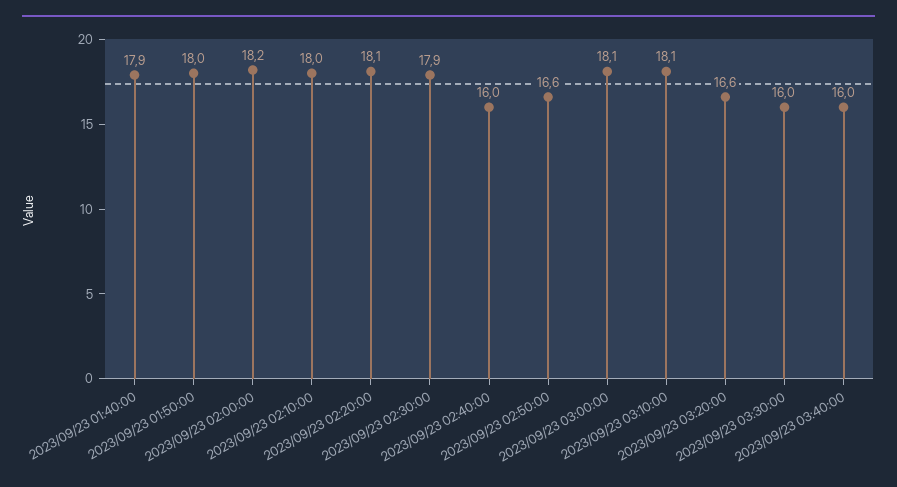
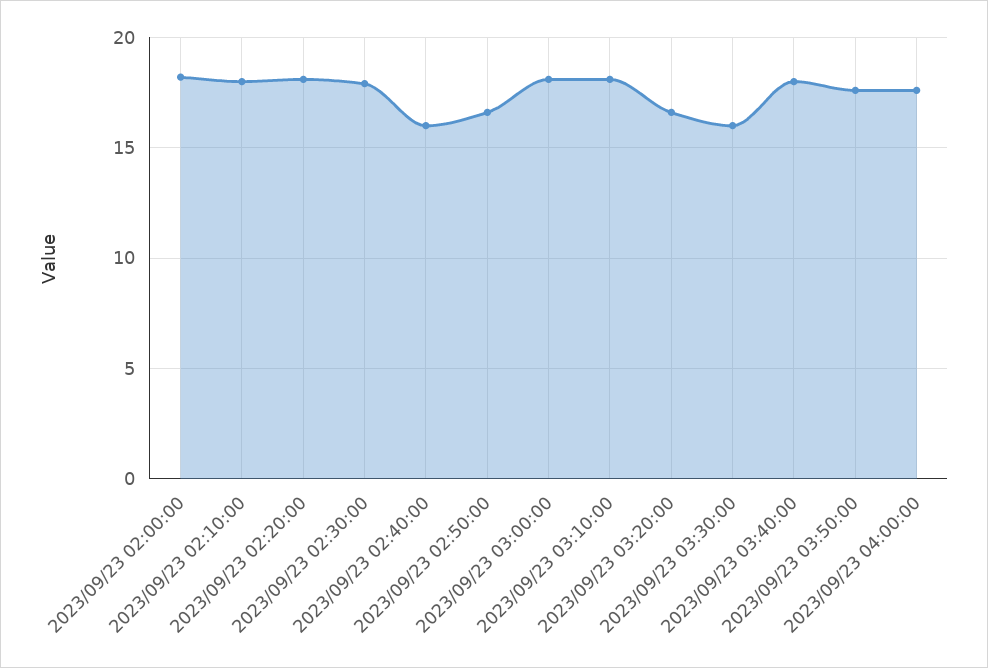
2023/09/23 01:40:00: 17.9 -> none
2023/09/23 01:50:00: 18 -> none
2023/09/23 03:40:00: 16 -> 18
2023/09/23 03:50:00: none -> 17.5
2023/09/23 04:00:00: none -> 17.5

